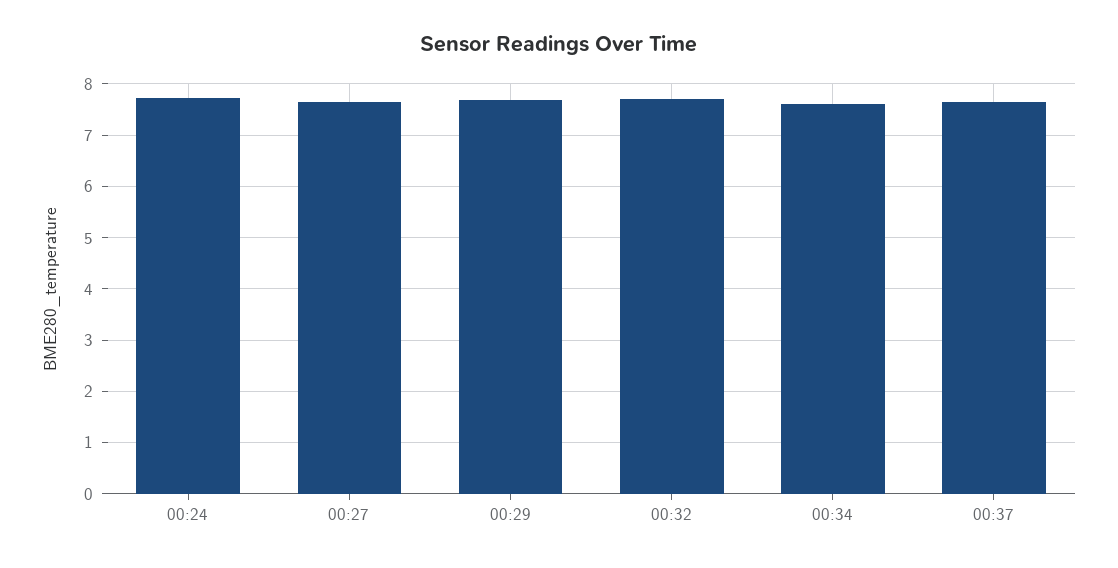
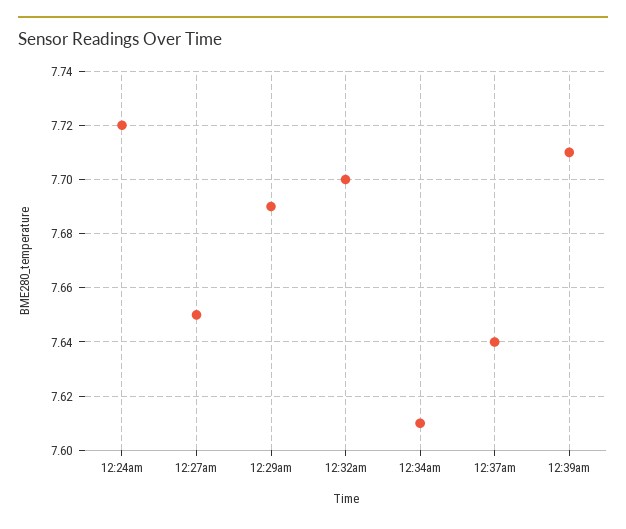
12:39am: none -> 7.71

